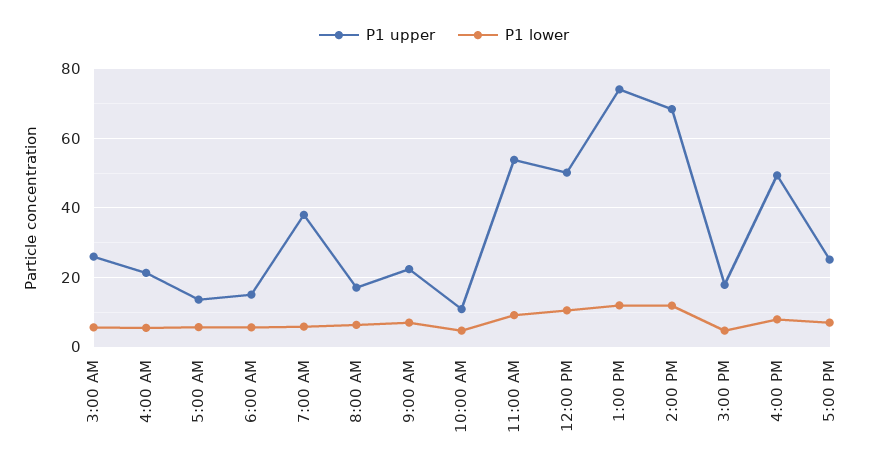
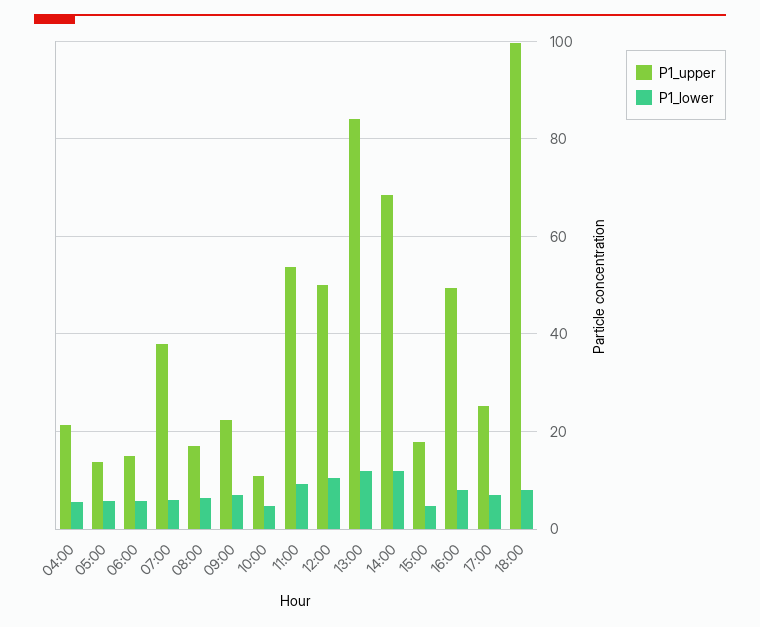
P1 upper, 3:00 AM: 26 -> none
P1 lower, 3:00 AM: 6 -> none
P1 upper, 1:00 PM: 74 -> 84
P1 upper, 18:00: none -> 100
P1 lower, 18:00: none -> 8

